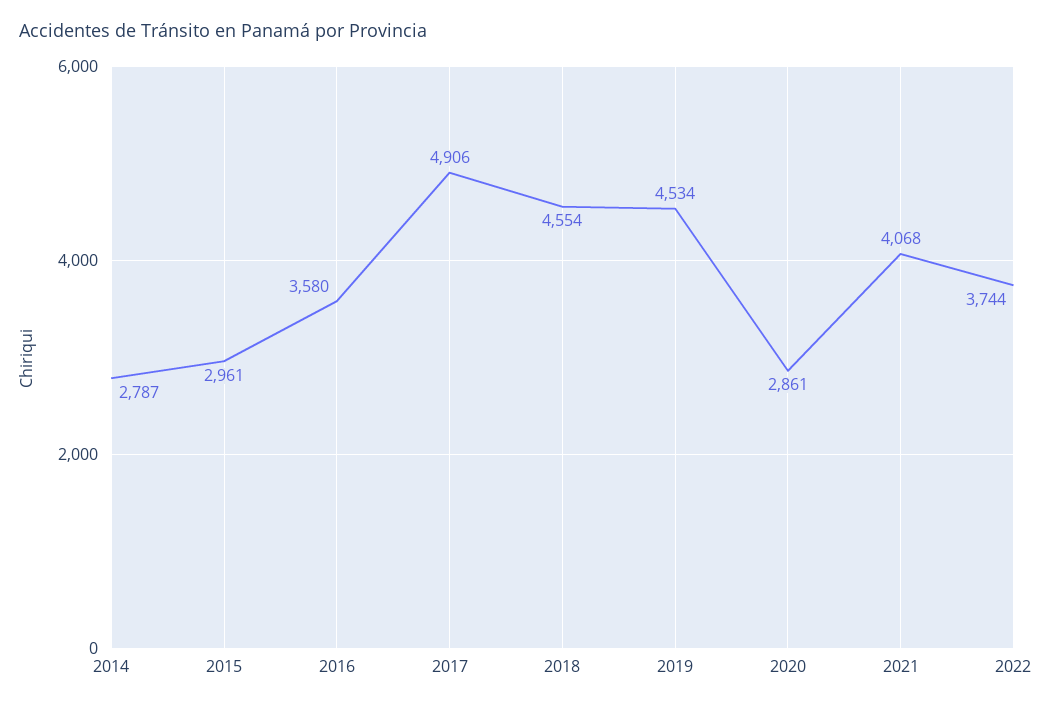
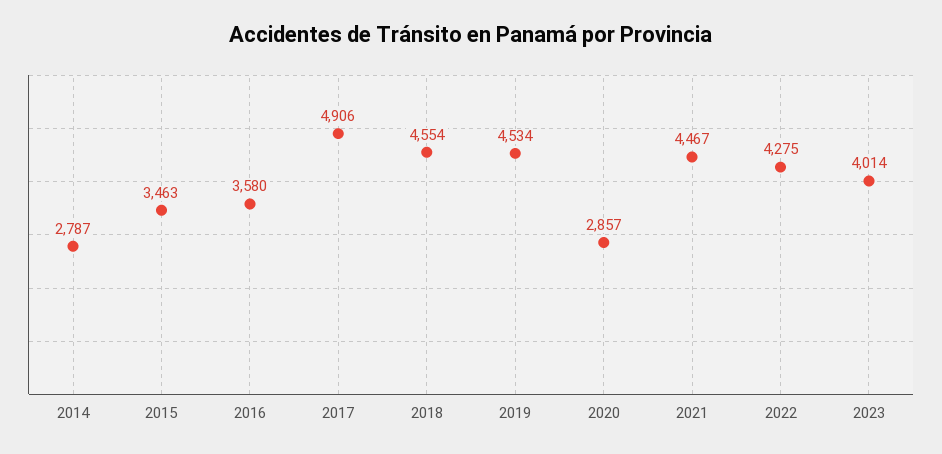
2015: 2961 -> 3463
2020: 2861 -> 2857
2021: 4068 -> 4467
2022: 3744 -> 4275
2023: none -> 4014

